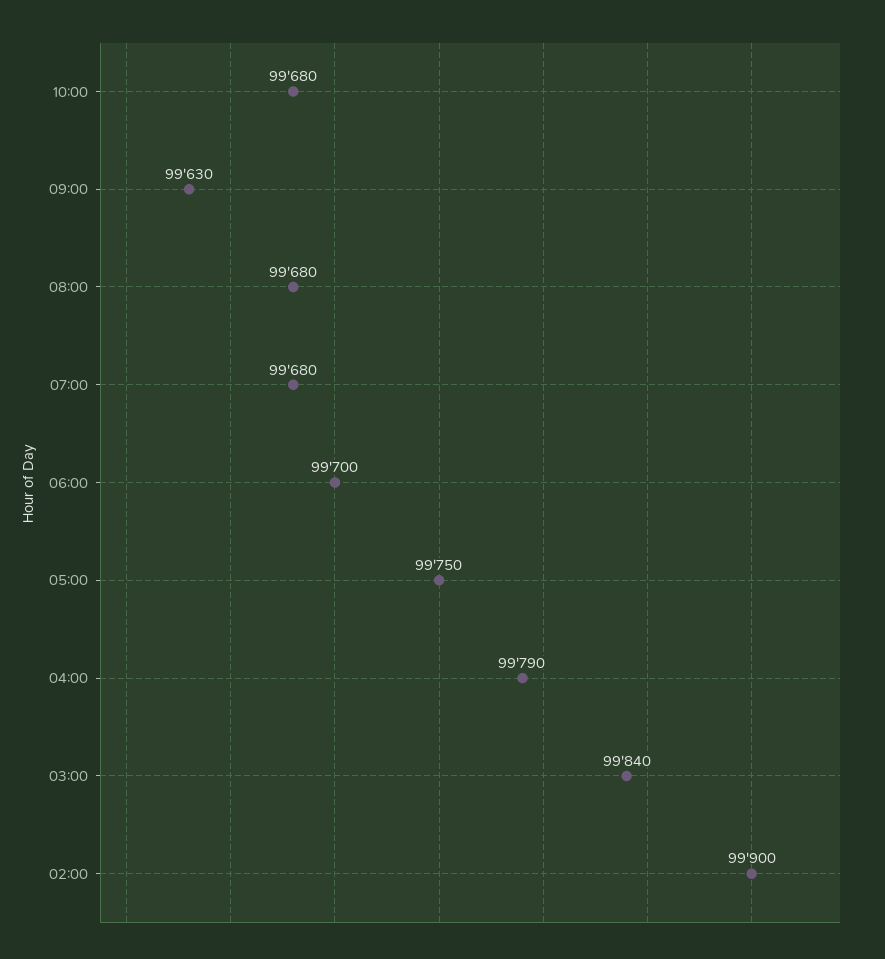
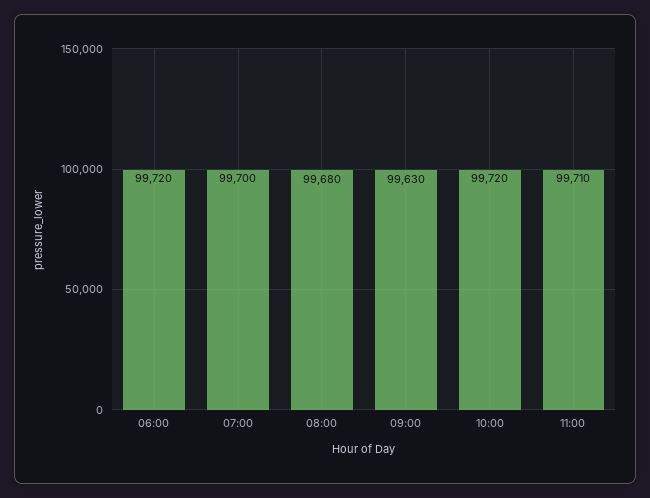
10:00: 99680 -> 99720
07:00: 99680 -> 99700
06:00: 99700 -> 99720
05:00: 99750 -> none
04:00: 99790 -> none
03:00: 99840 -> none
02:00: 99900 -> none
11:00: none -> 99710

